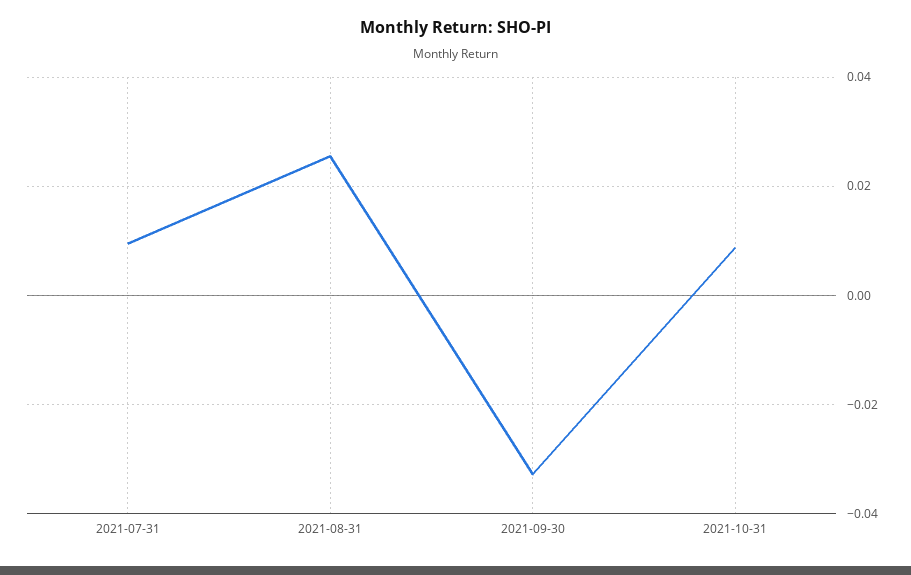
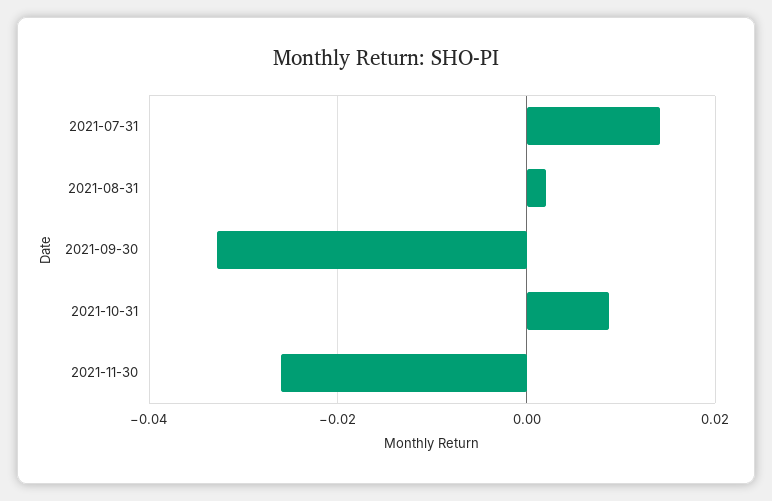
2021-07-31: 0.01 -> 0.014
2021-08-31: 0.026 -> 0.002
2021-11-30: none -> -0.026

